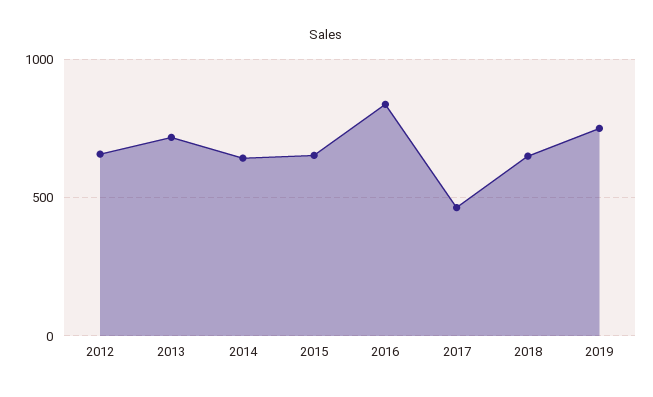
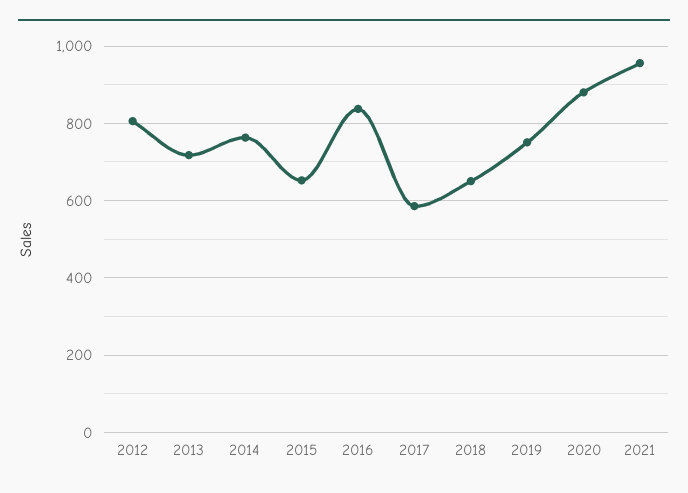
2012: 650 -> 800
2014: 650 -> 760
2017: 450 -> 580
2020: none -> 880
2021: none -> 960

